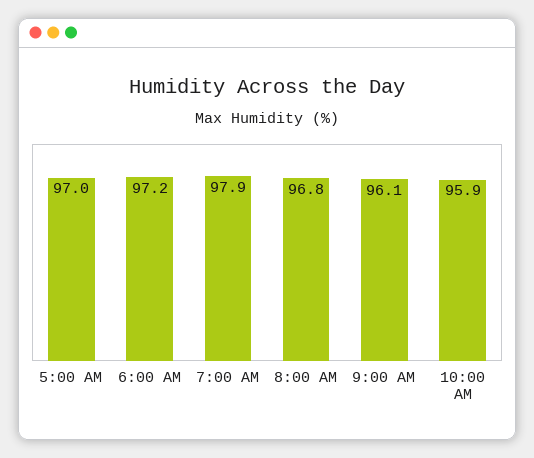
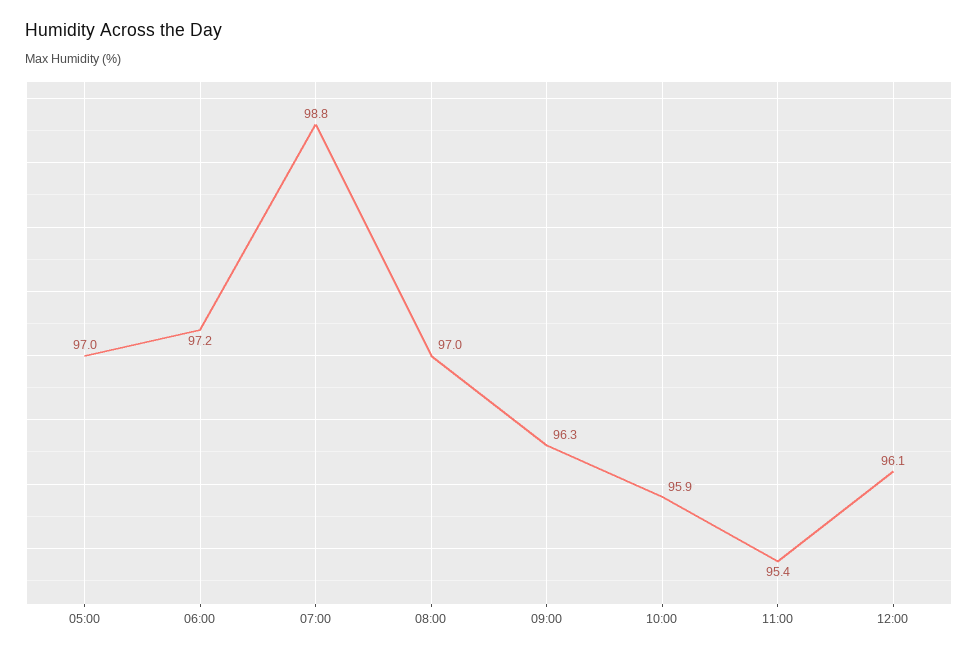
7:00 AM: 97.9 -> 98.8
8:00 AM: 96.8 -> 97
9:00 AM: 96.1 -> 96.3
11:00: none -> 95.4
12:00: none -> 96.1

